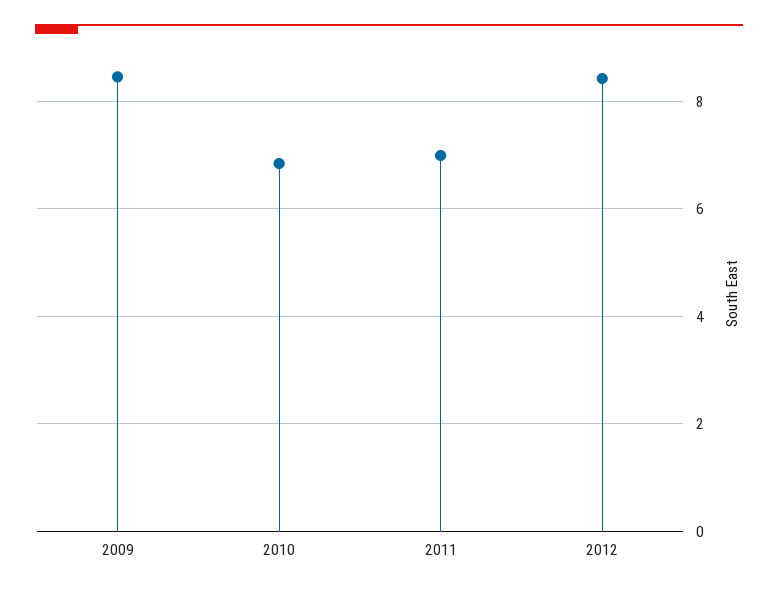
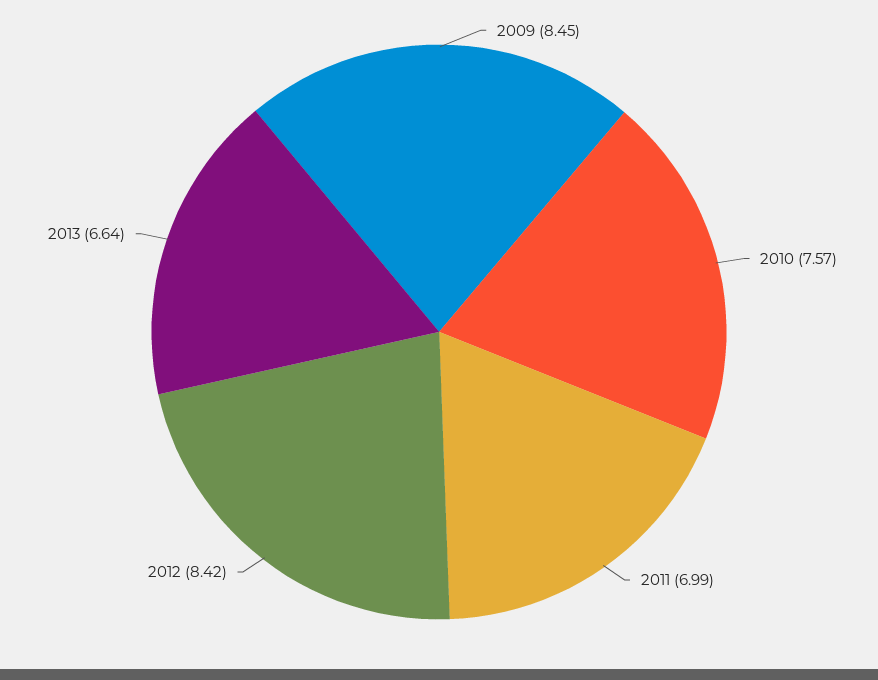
2010: 6.8 -> 7.57
2013: none -> 6.64

